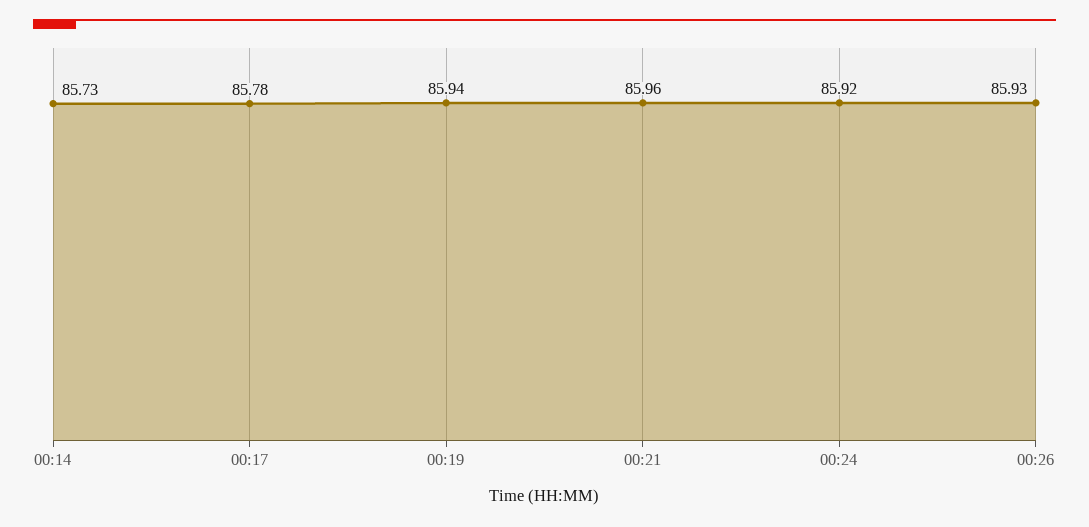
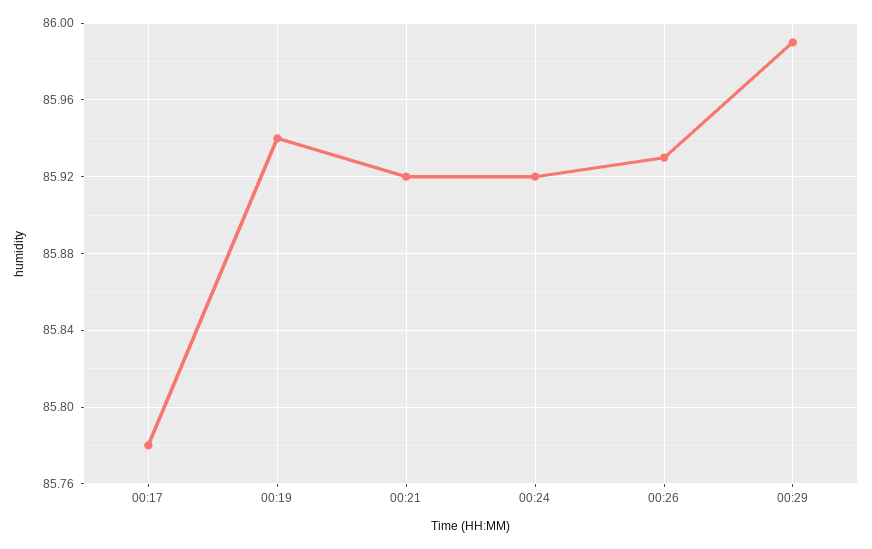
00:14: 85.73 -> none
00:21: 85.96 -> 85.92
00:29: none -> 85.99

